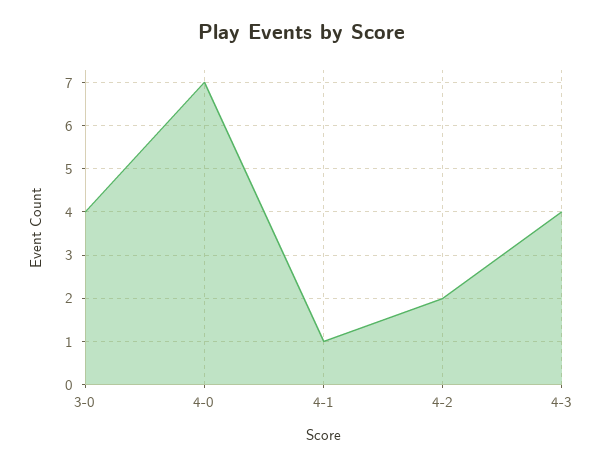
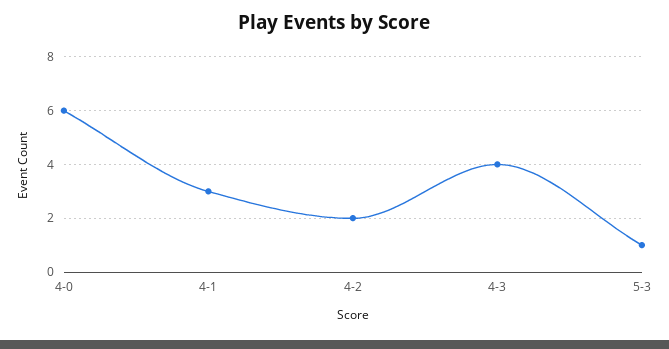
3-0: 4 -> none
4-0: 7 -> 6
4-1: 1 -> 3
5-3: none -> 1

